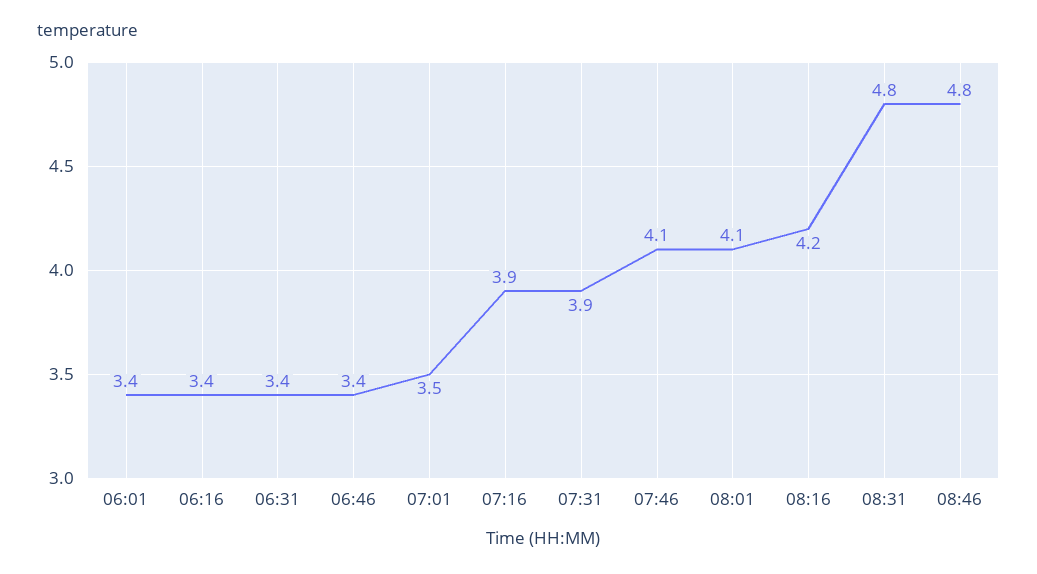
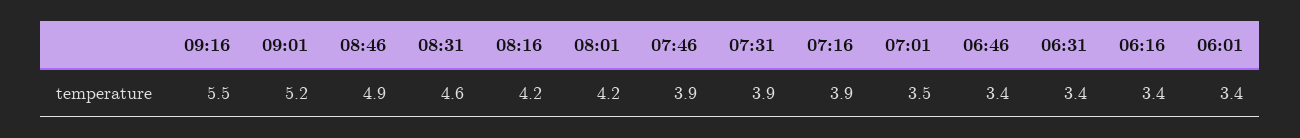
07:46: 4.1 -> 3.9
08:01: 4.1 -> 4.2
08:31: 4.8 -> 4.6
08:46: 4.8 -> 4.9
09:16: none -> 5.5
09:01: none -> 5.2

